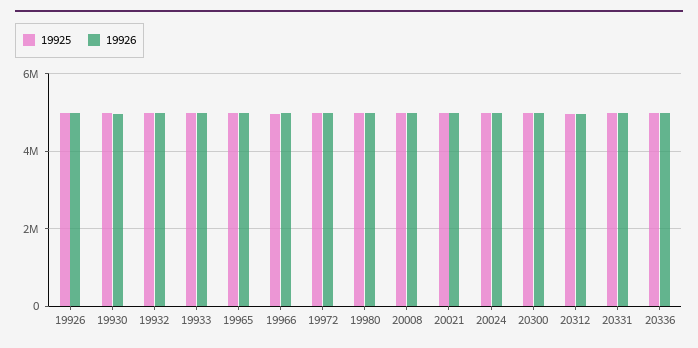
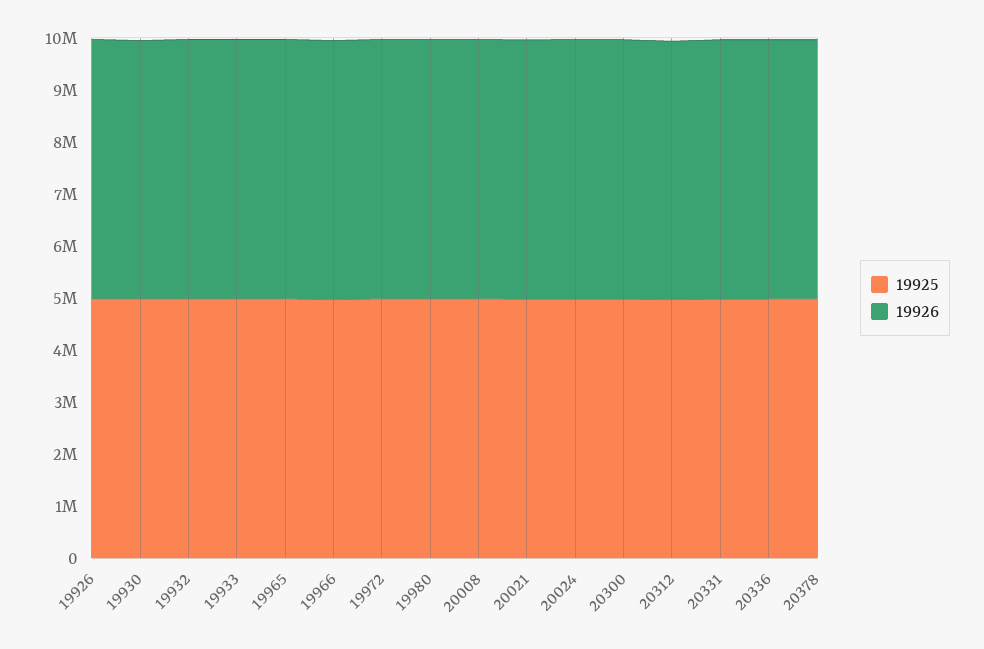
19925, 20378: none -> 5000000
19926, 20378: none -> 5000000

